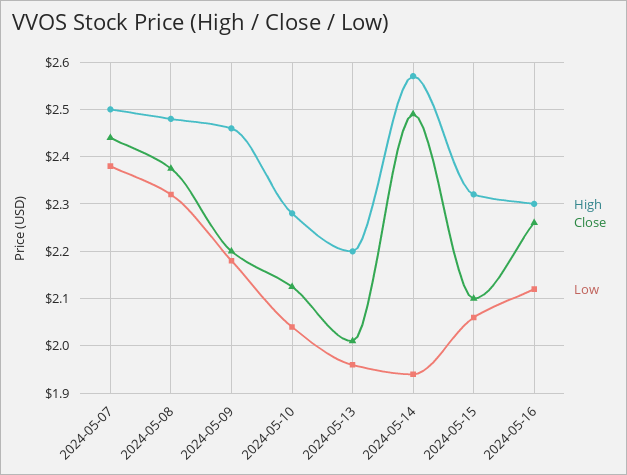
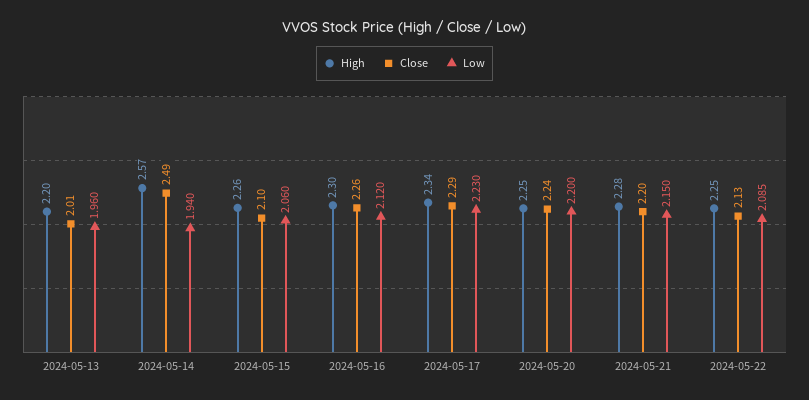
High, 2024-05-07: 2.5 -> none
Close, 2024-05-07: 2.44 -> none
Low, 2024-05-07: 2.38 -> none
High, 2024-05-08: 2.48 -> none
Close, 2024-05-08: 2.38 -> none
Low, 2024-05-08: 2.32 -> none
High, 2024-05-09: 2.46 -> none
Close, 2024-05-09: 2.2 -> none
Low, 2024-05-09: 2.18 -> none
High, 2024-05-10: 2.28 -> none
Close, 2024-05-10: 2.12 -> none
Low, 2024-05-10: 2.04 -> none
High, 2024-05-15: 2.32 -> 2.26
High, 2024-05-17: none -> 2.34
Close, 2024-05-17: none -> 2.29
Low, 2024-05-17: none -> 2.23
High, 2024-05-20: none -> 2.25
Close, 2024-05-20: none -> 2.24
Low, 2024-05-20: none -> 2.2
High, 2024-05-21: none -> 2.28
Close, 2024-05-21: none -> 2.2
Low, 2024-05-21: none -> 2.15
High, 2024-05-22: none -> 2.25
Close, 2024-05-22: none -> 2.13
Low, 2024-05-22: none -> 2.085

